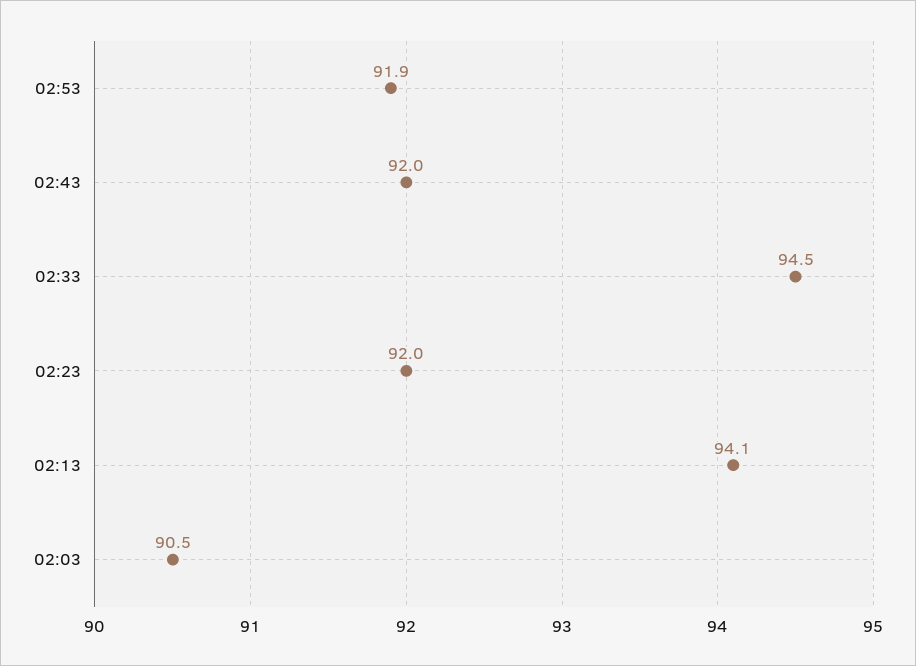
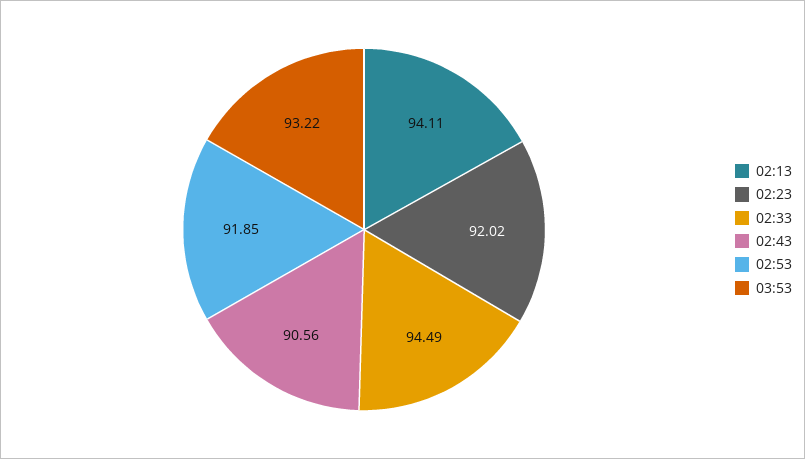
02:43: 92 -> 90.56
02:03: 90.5 -> none
03:53: none -> 93.22

